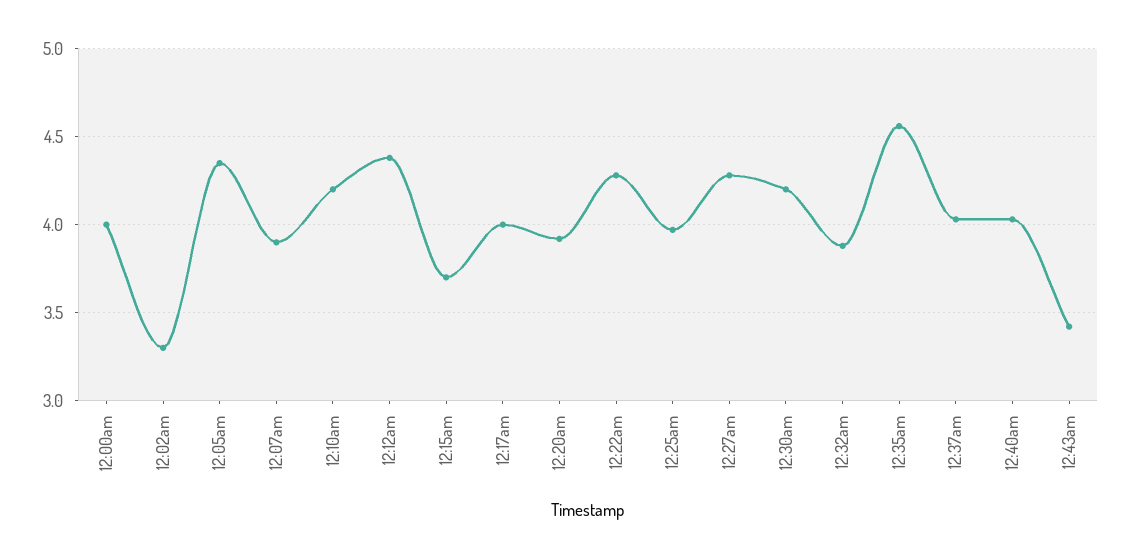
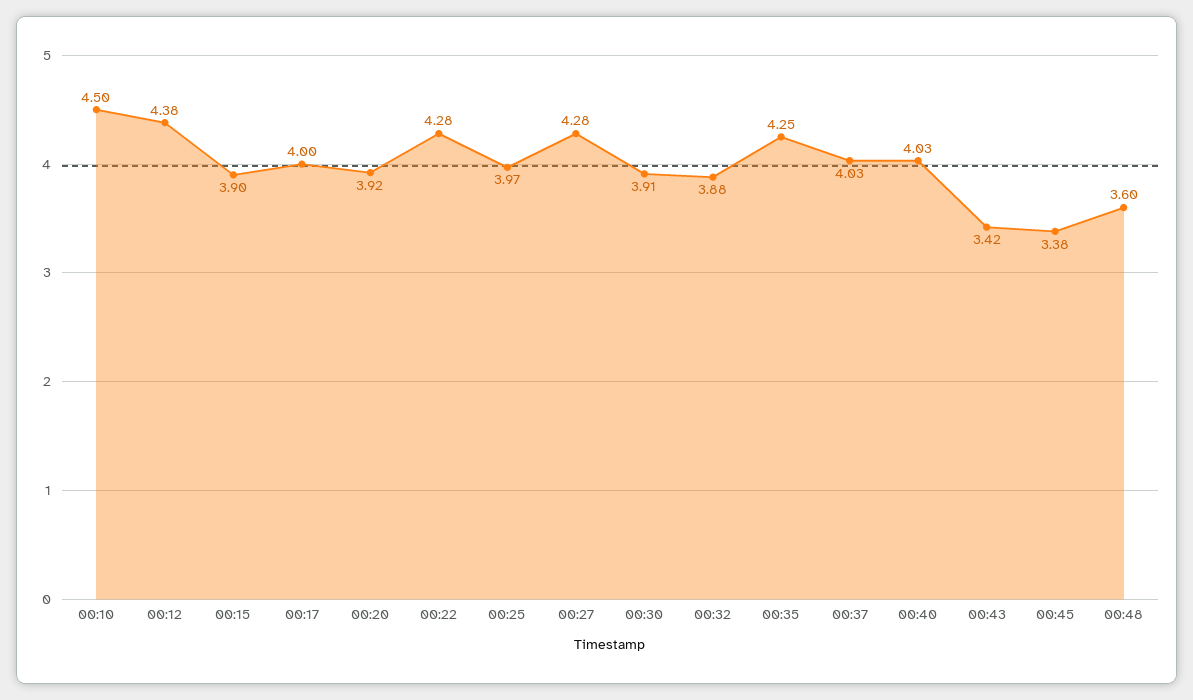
12:00am: 4 -> none
12:02am: 3.3 -> none
12:05am: 4.35 -> none
12:07am: 3.9 -> none
12:10am: 4.2 -> 4.5
12:15am: 3.7 -> 3.9
12:30am: 4.2 -> 3.91
12:35am: 4.55 -> 4.25
00:45: none -> 3.38
00:48: none -> 3.6

